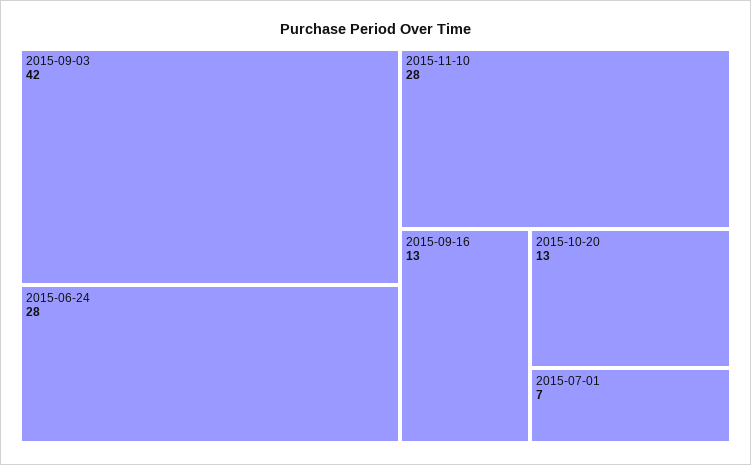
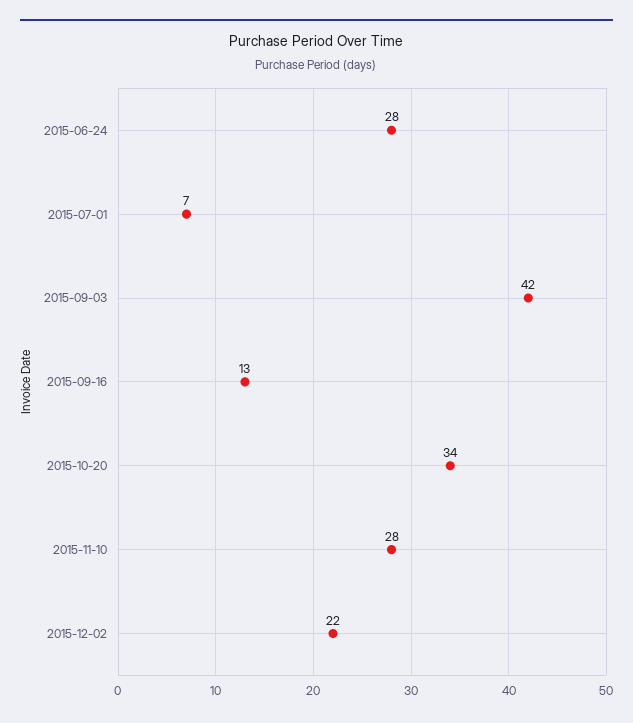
2015-10-20: 13 -> 34
2015-12-02: none -> 22

